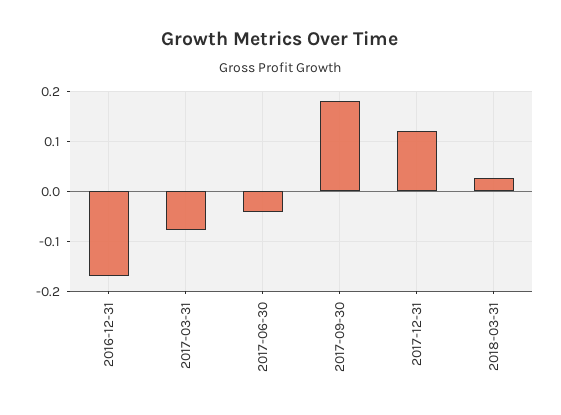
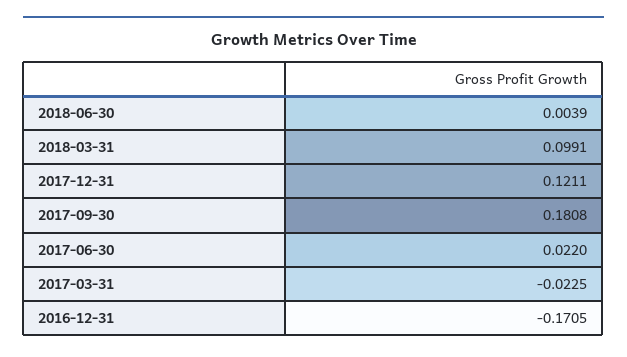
2017-03-31: -0.08 -> -0.0225
2017-06-30: -0.04 -> 0.022
2018-03-31: 0.02 -> 0.0991
2018-06-30: none -> 0.0039

